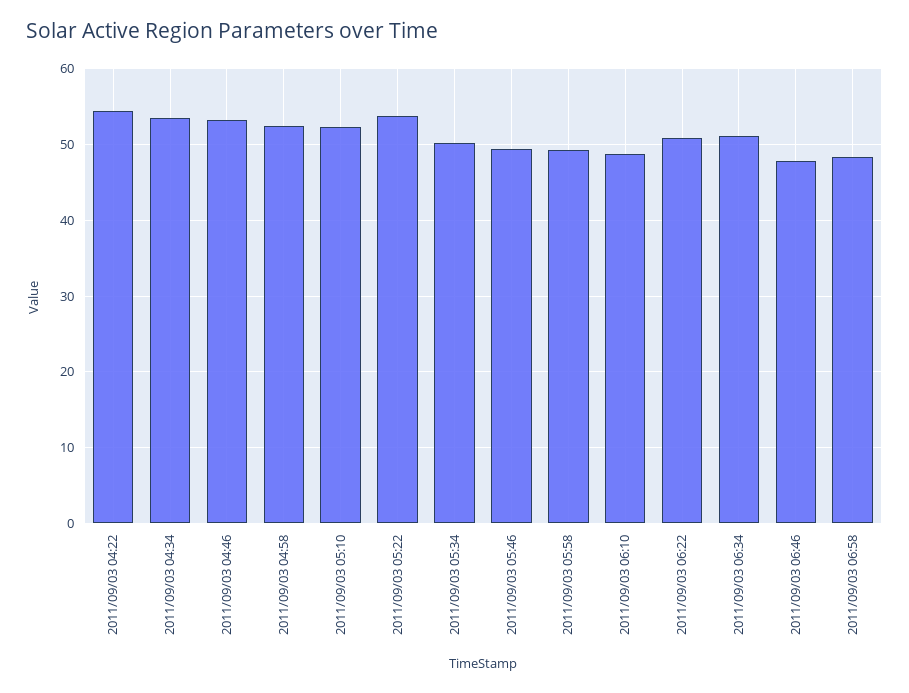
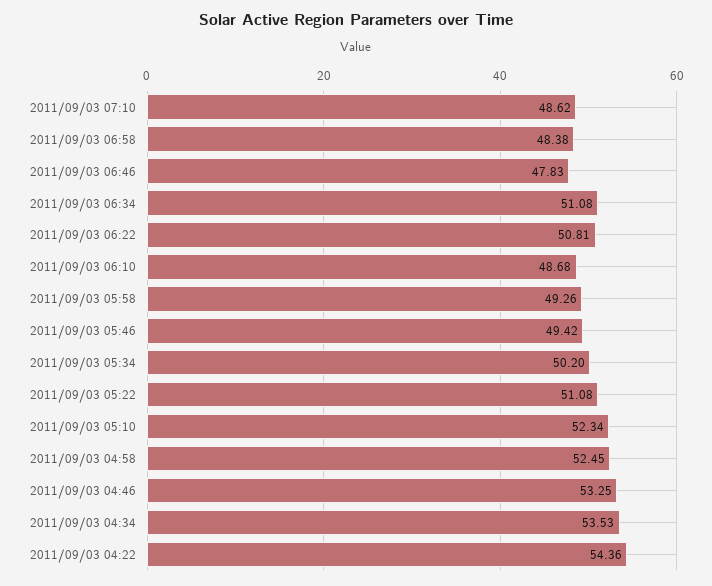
2011/09/03 05:22: 54 -> 51.08
2011/09/03 07:10: none -> 48.62

